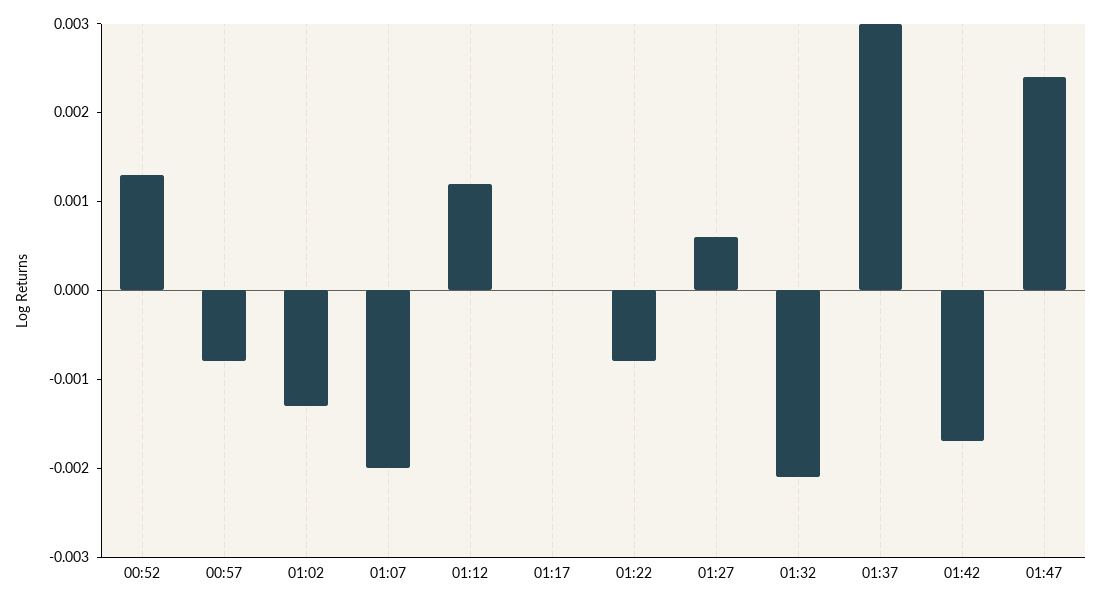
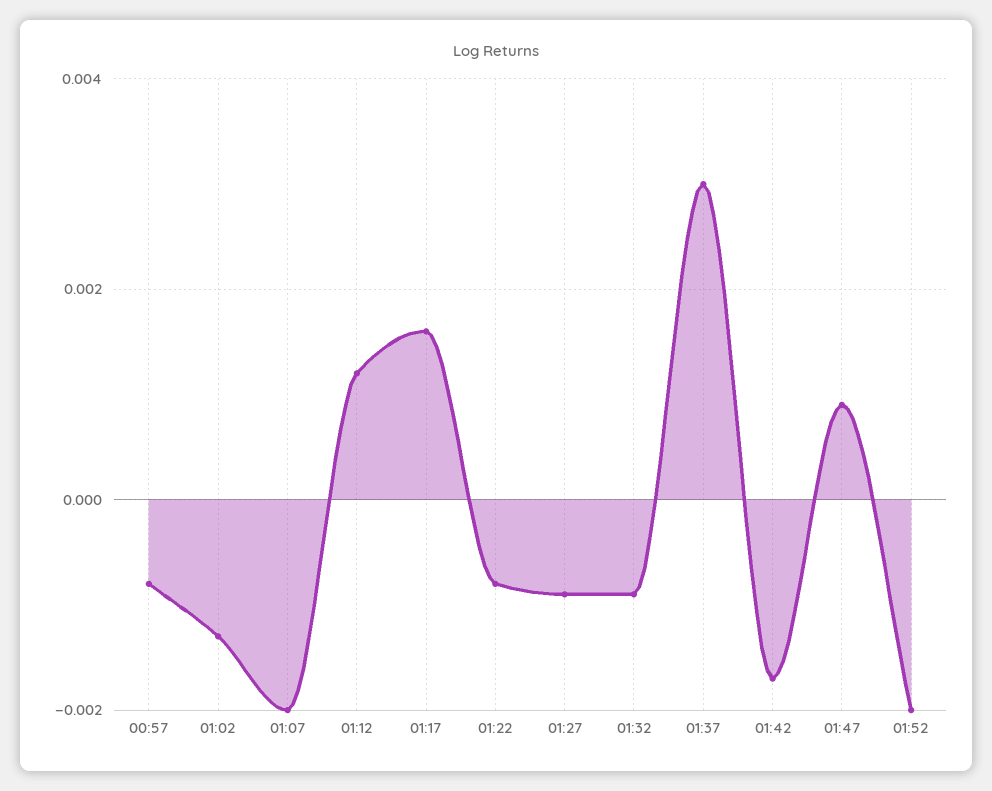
00:52: 0.0013 -> none
01:17: 0 -> 0.0015
01:27: 0.0006 -> -0.001
01:32: -0.0021 -> -0.001
01:47: 0.0024 -> 0.001
01:52: none -> -0.002

